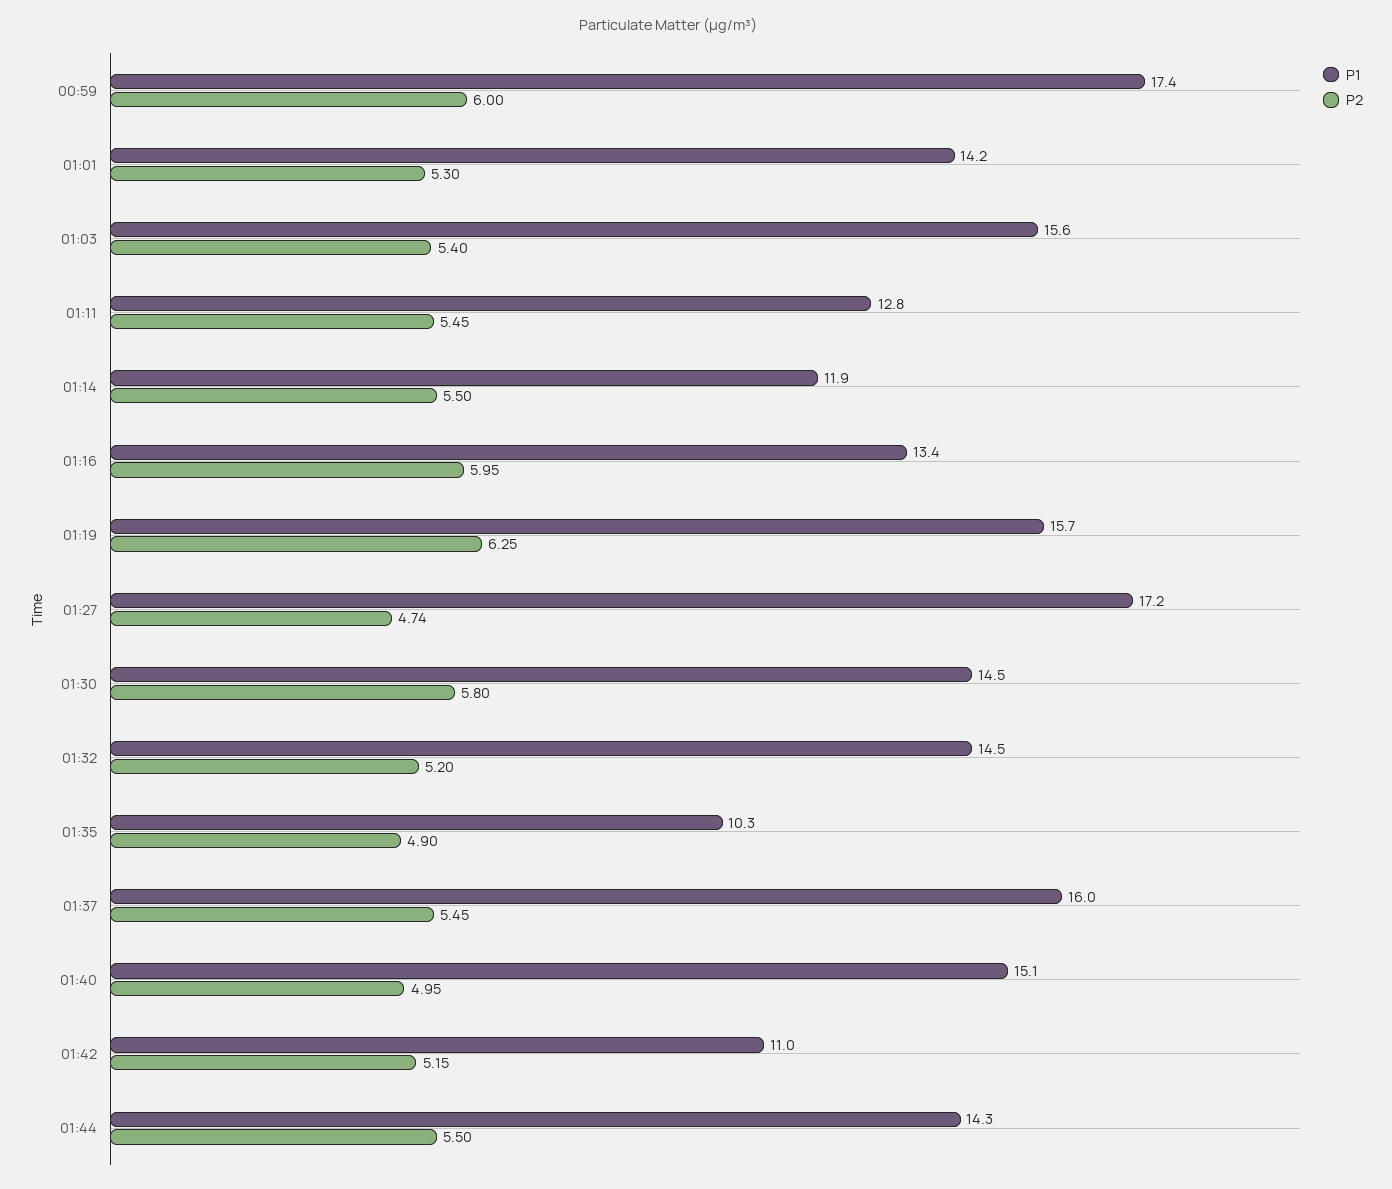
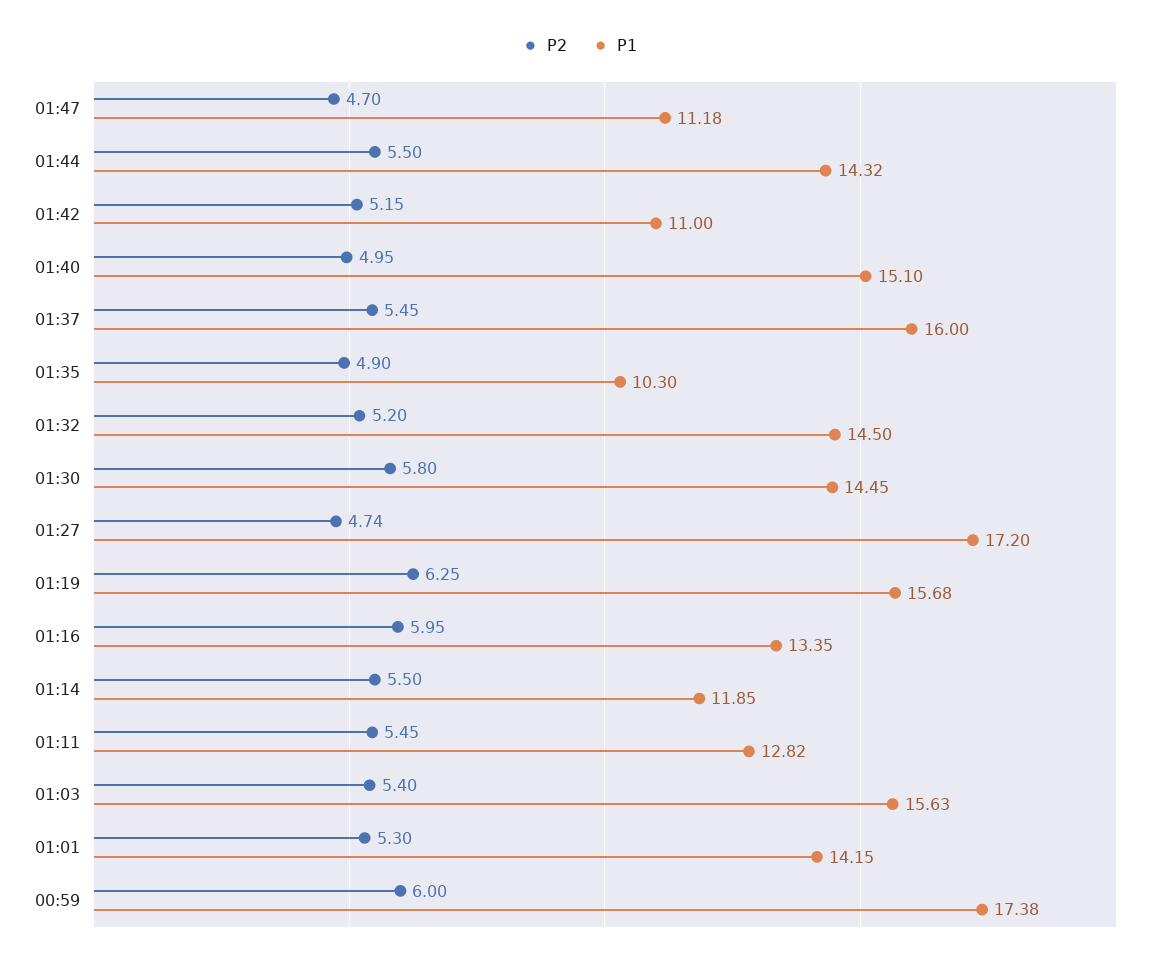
P2, 01:47: none -> 4.7
P1, 01:47: none -> 11.18

